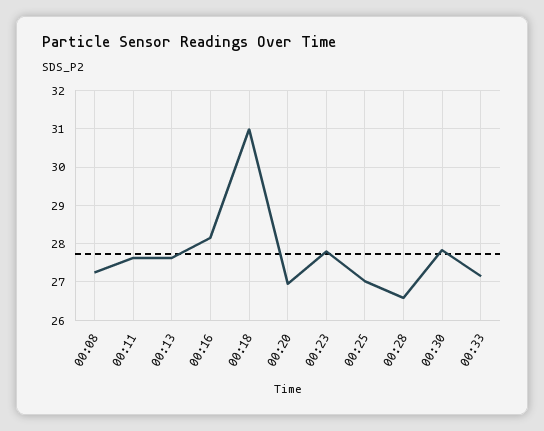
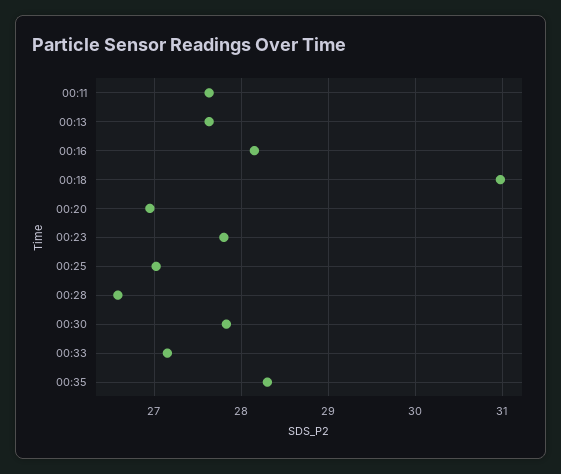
00:08: 27.2 -> none
00:35: none -> 28.3

